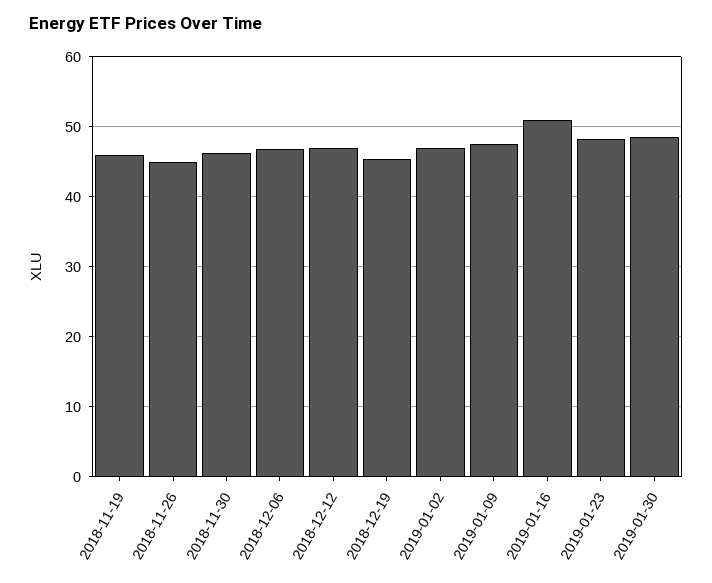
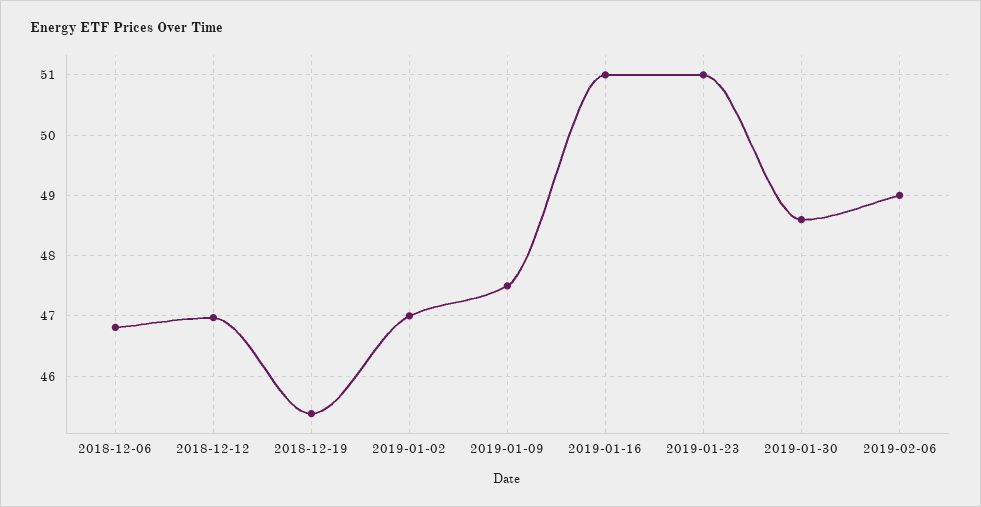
2018-11-19: 46 -> none
2018-11-26: 45 -> none
2018-11-30: 46 -> none
2019-01-23: 48 -> 51
2019-02-06: none -> 49

